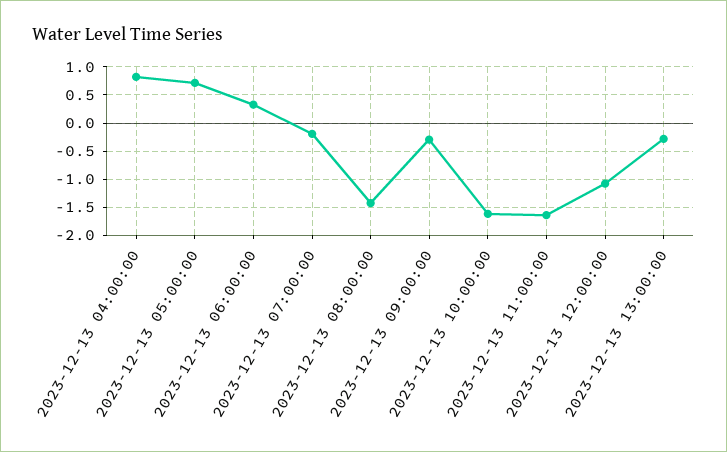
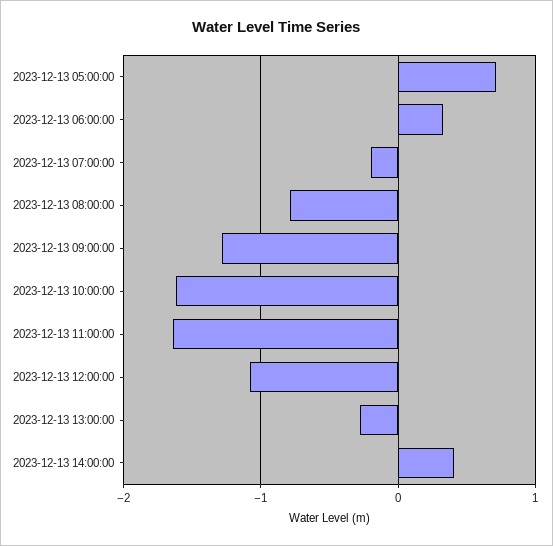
2023-12-13 04:00:00: 0.75 -> none
2023-12-13 08:00:00: -1.5 -> -0.8
2023-12-13 09:00:00: -0.25 -> -1.3
2023-12-13 14:00:00: none -> 0.4

